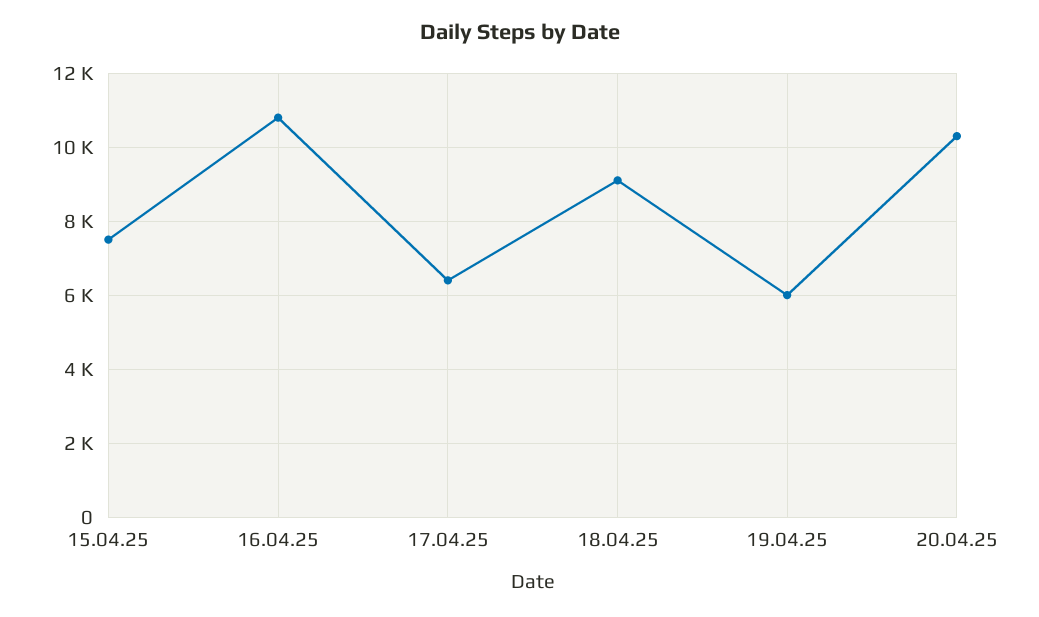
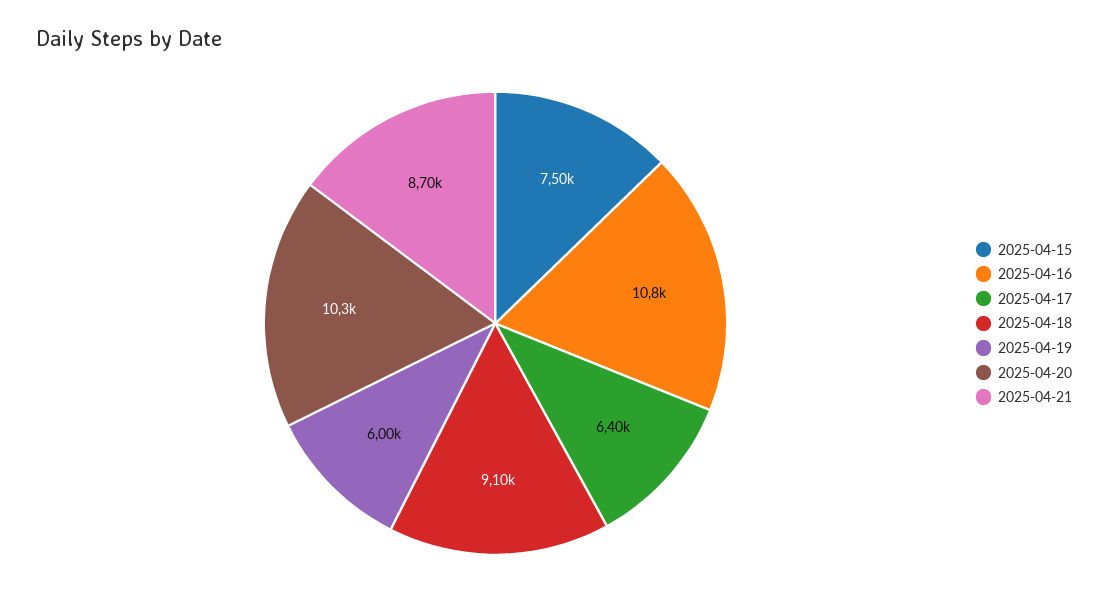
2025-04-21: none -> 8700

